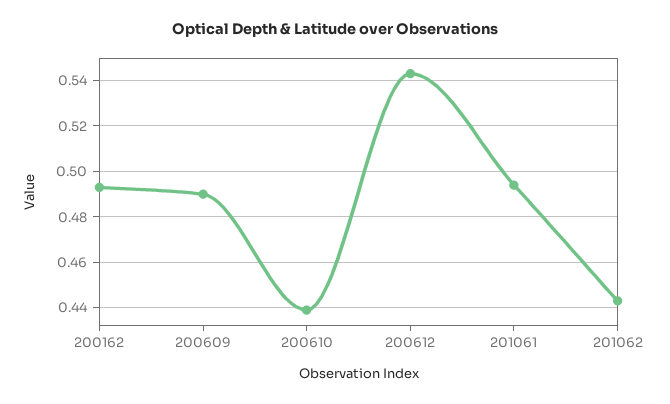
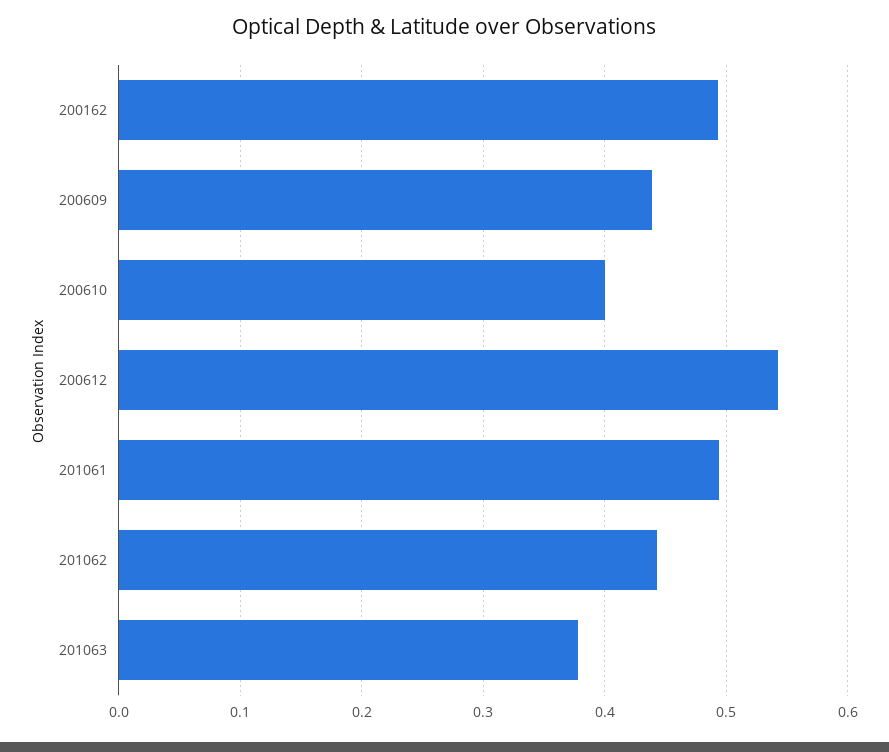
200609: 0.49 -> 0.44
200610: 0.44 -> 0.4
201063: none -> 0.38

